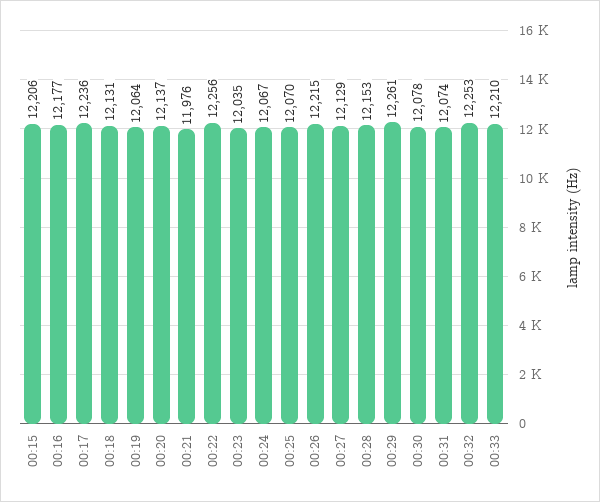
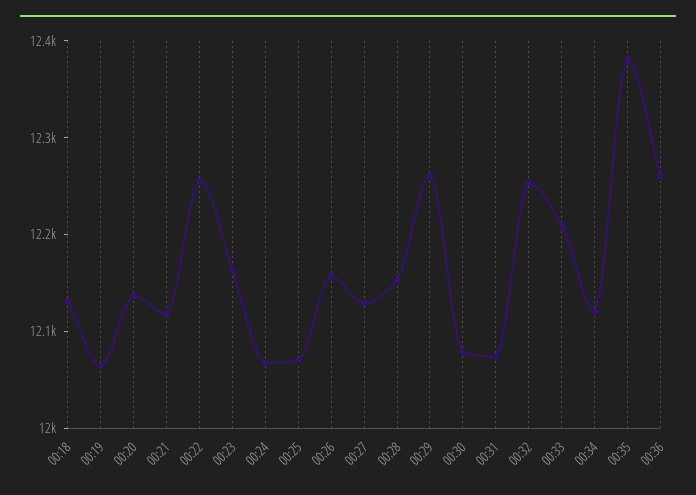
00:15: 12206 -> none
00:16: 12177 -> none
00:17: 12236 -> none
00:21: 11976 -> 12120
00:23: 12035 -> 12160
00:26: 12215 -> 12160
00:34: none -> 12120
00:35: none -> 12380
00:36: none -> 12260

